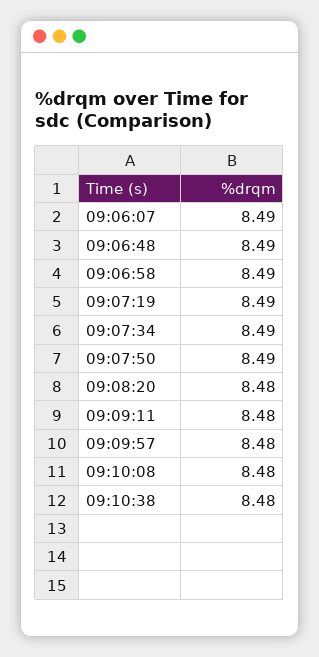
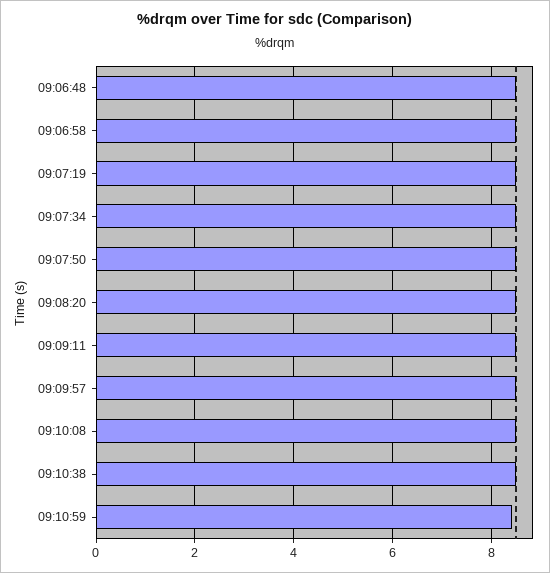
09:06:07: 8.49 -> none
09:10:59: none -> 8.4

